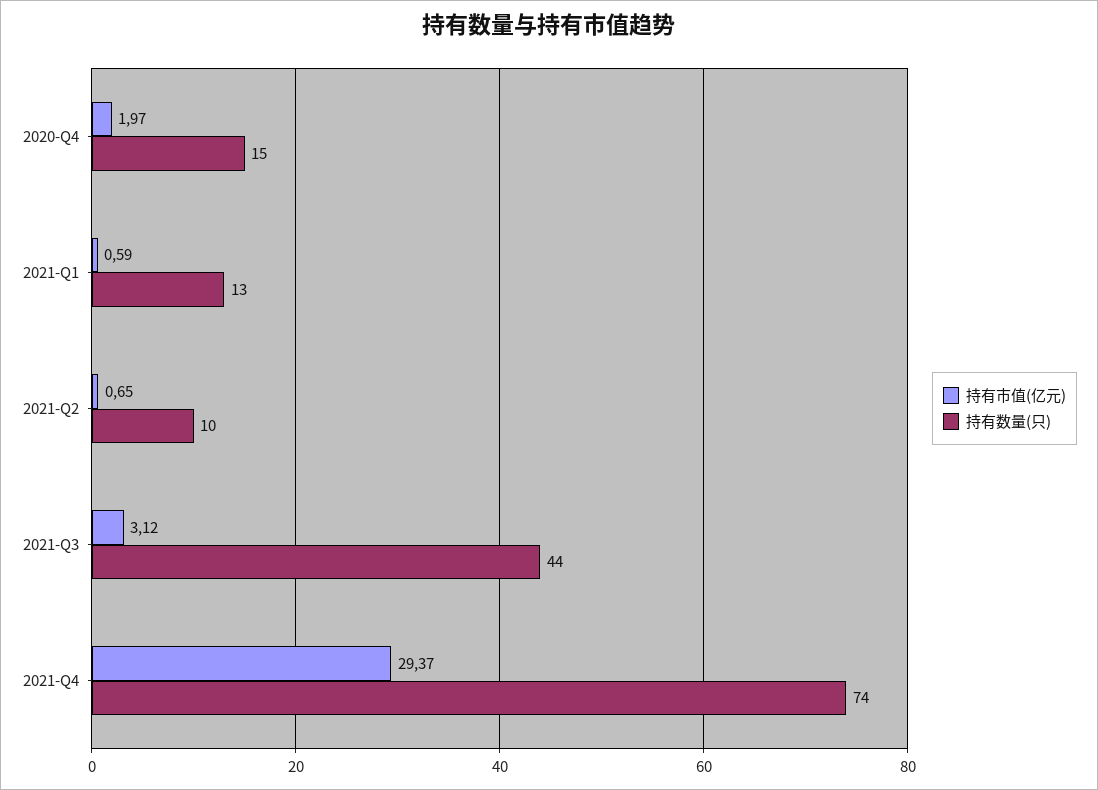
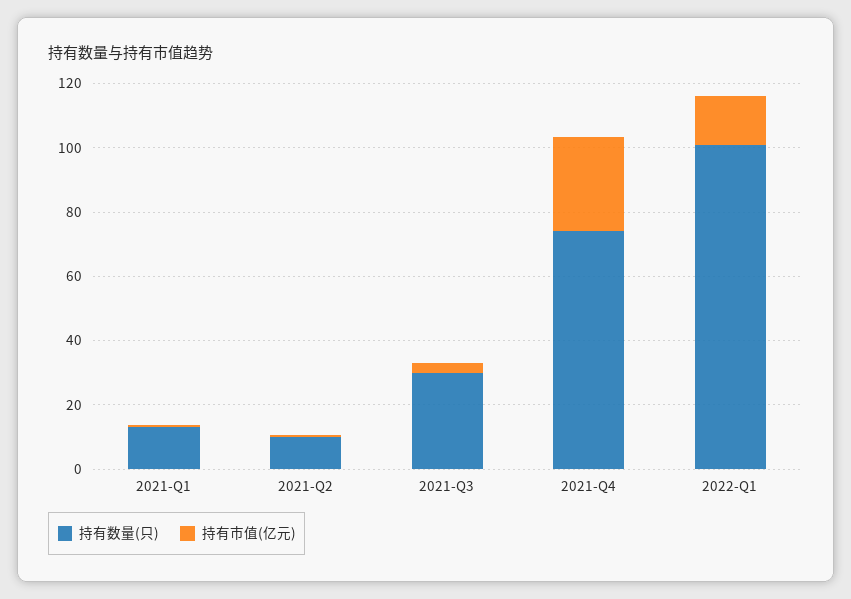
持有市值(亿元), 2020-Q4: 1.97 -> none
持有数量(只), 2020-Q4: 15 -> none
持有数量(只), 2021-Q3: 44 -> 30
持有数量(只), 2022-Q1: none -> 100
持有市值(亿元), 2022-Q1: none -> 15

